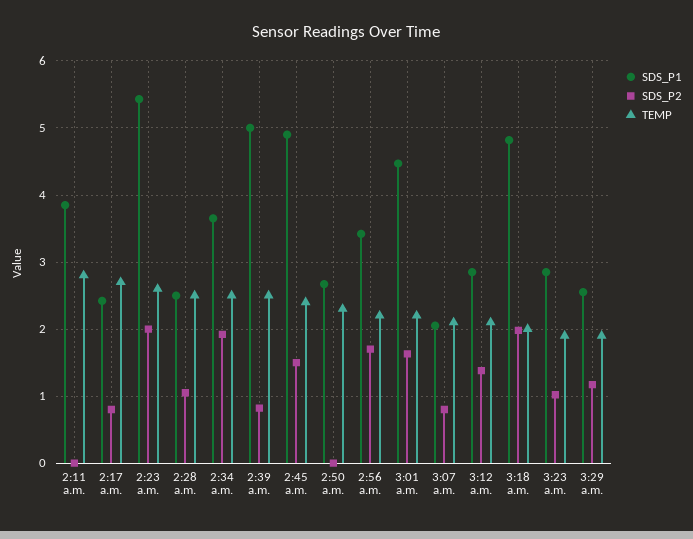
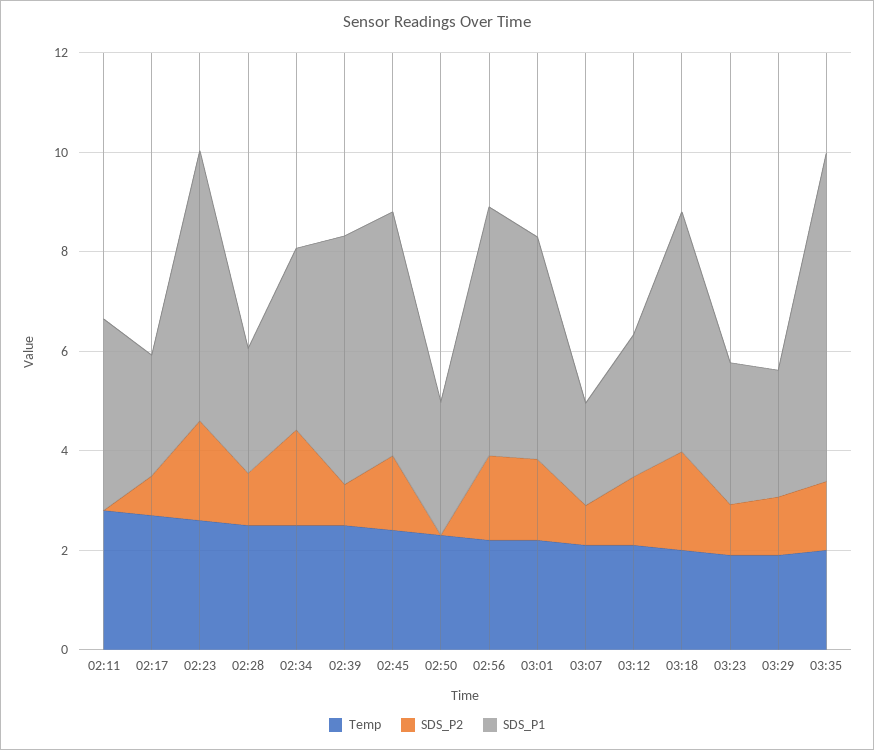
SDS_P1, 2:56 a.m.: 3.4 -> 5
TEMP, 03:35: none -> 2
SDS_P2, 03:35: none -> 1.5
SDS_P1, 03:35: none -> 6.5

